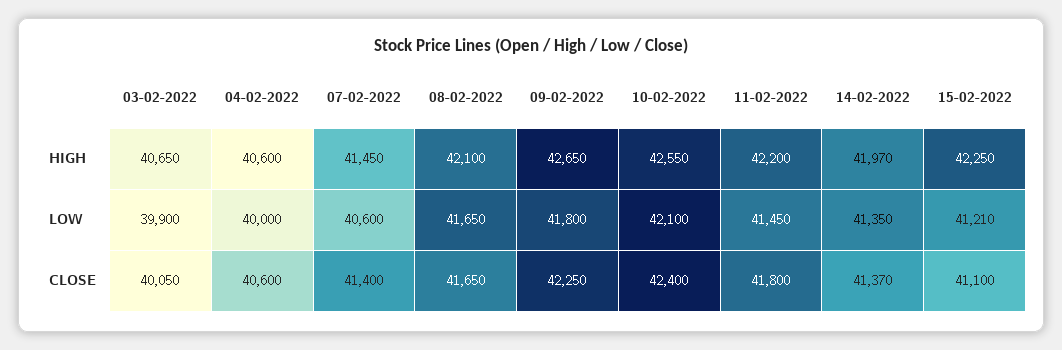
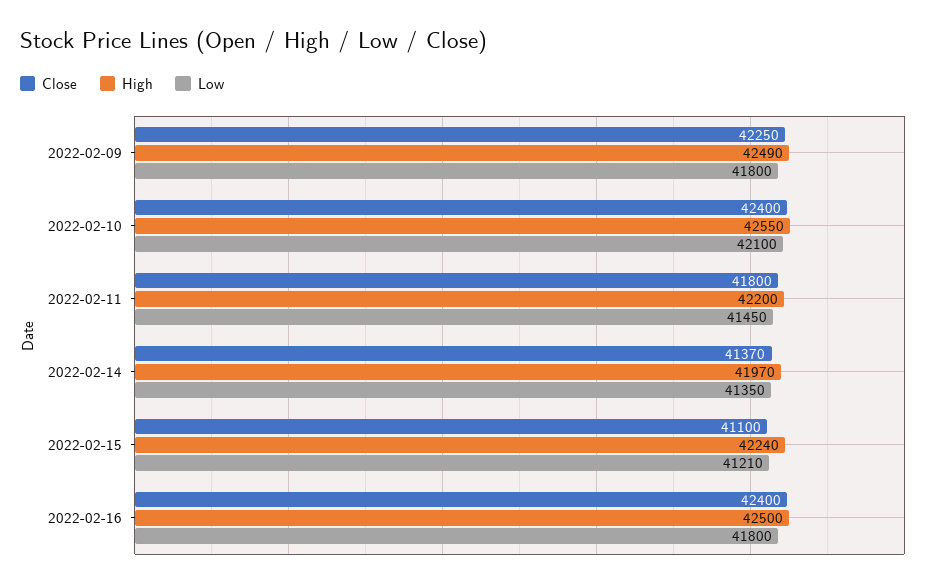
HIGH, 03-02-2022: 40650 -> none
HIGH, 04-02-2022: 40600 -> none
HIGH, 07-02-2022: 41450 -> none
HIGH, 08-02-2022: 42100 -> none
HIGH, 09-02-2022: 42650 -> 42490
HIGH, 15-02-2022: 42250 -> 42240
LOW, 03-02-2022: 39900 -> none
LOW, 04-02-2022: 40000 -> none
LOW, 07-02-2022: 40600 -> none
LOW, 08-02-2022: 41650 -> none
CLOSE, 03-02-2022: 40050 -> none
CLOSE, 04-02-2022: 40600 -> none
CLOSE, 07-02-2022: 41400 -> none
CLOSE, 08-02-2022: 41650 -> none
CLOSE, 2022-02-16: none -> 42400
HIGH, 2022-02-16: none -> 42500
LOW, 2022-02-16: none -> 41800

